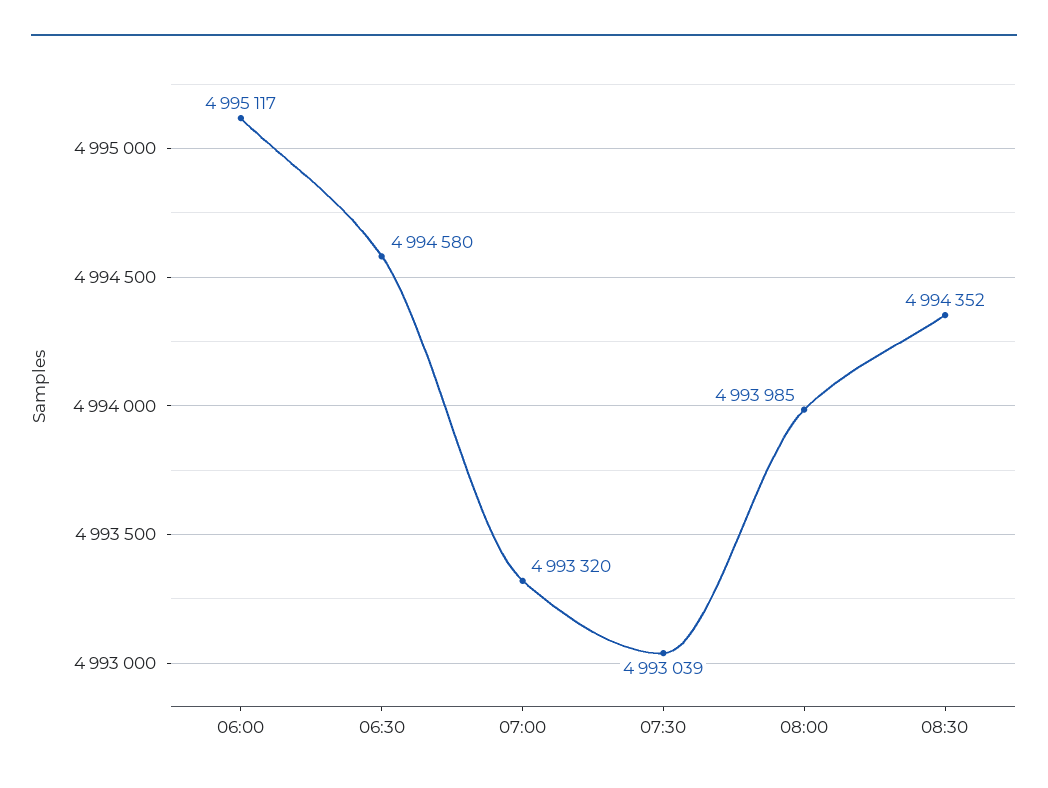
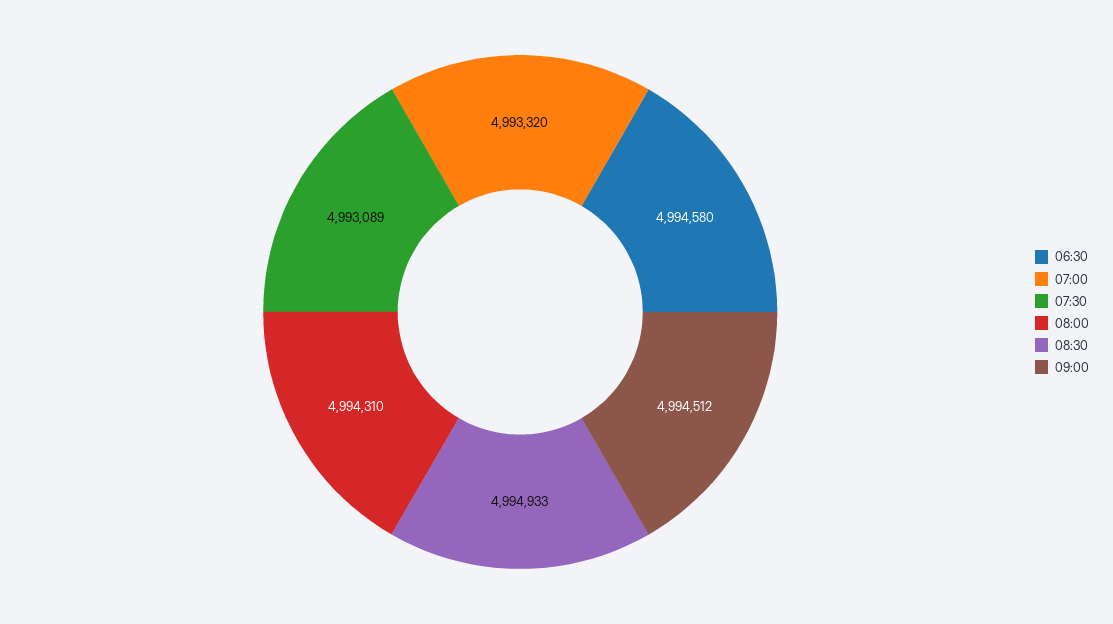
06:00: 4995117 -> none
07:30: 4993039 -> 4993089
08:00: 4993985 -> 4994310
08:30: 4994352 -> 4994933
09:00: none -> 4994512

